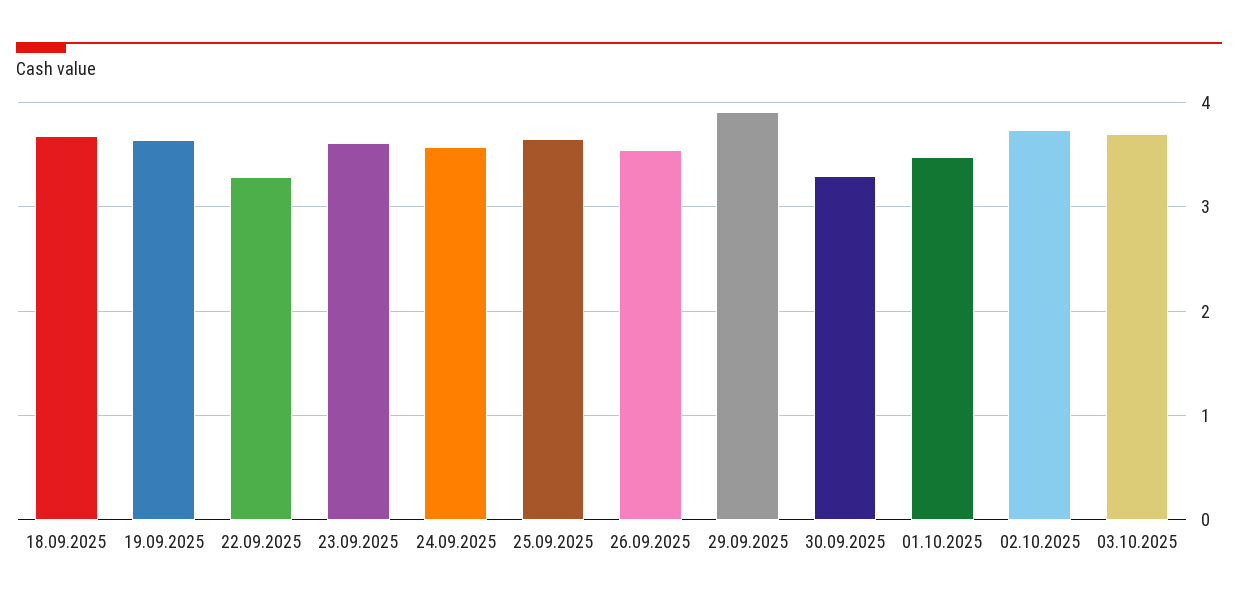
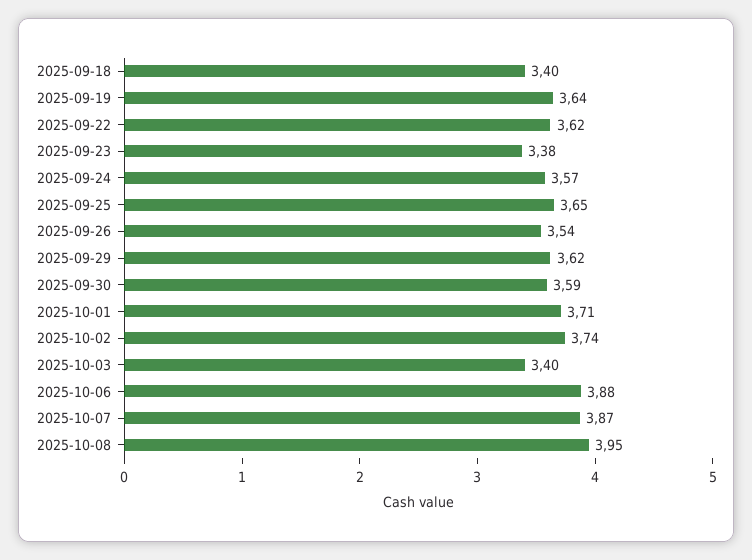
18.09.2025: 3.7 -> 3.4
22.09.2025: 3.3 -> 3.62
23.09.2025: 3.6 -> 3.38
29.09.2025: 3.9 -> 3.62
30.09.2025: 3.3 -> 3.59
01.10.2025: 3.5 -> 3.71
03.10.2025: 3.7 -> 3.4
2025-10-06: none -> 3.88
2025-10-07: none -> 3.87
2025-10-08: none -> 3.95

